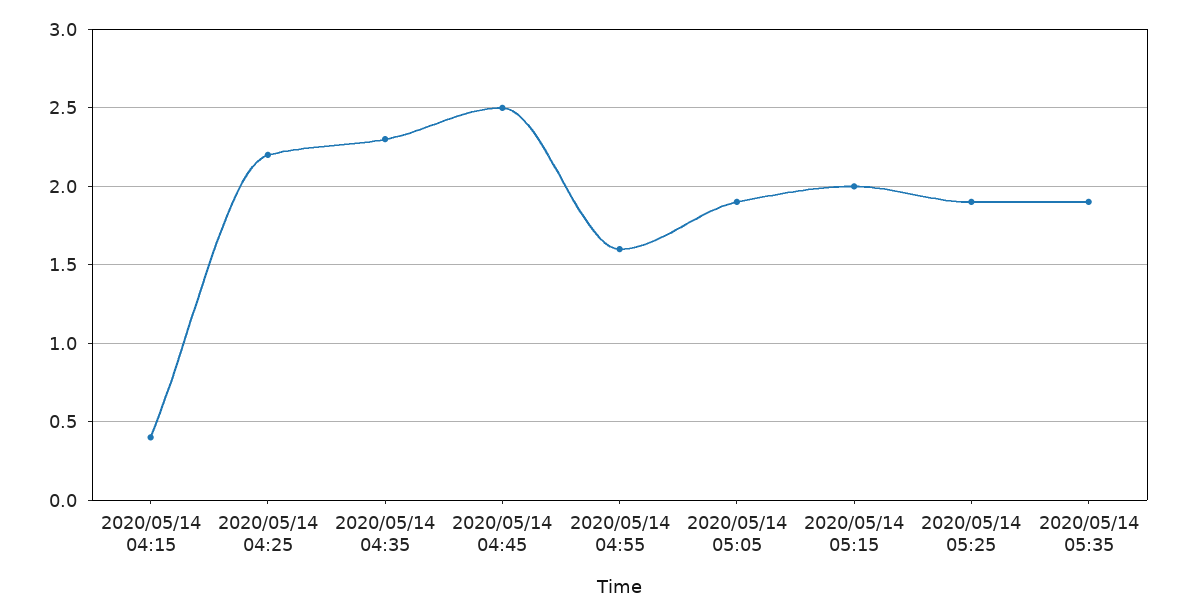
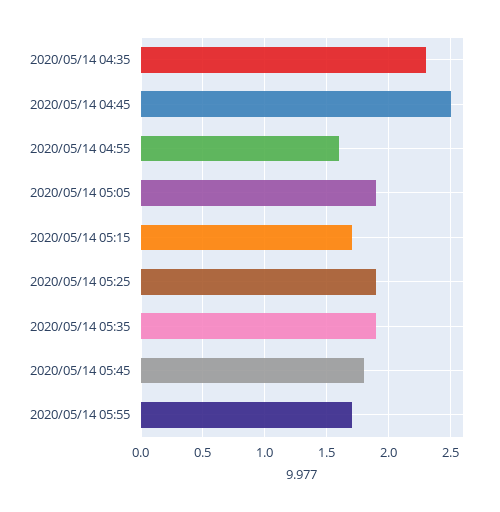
2020/05/14 04:15: 0.4 -> none
2020/05/14 04:25: 2.2 -> none
2020/05/14 05:15: 2 -> 1.7
2020/05/14 05:45: none -> 1.8
2020/05/14 05:55: none -> 1.7

